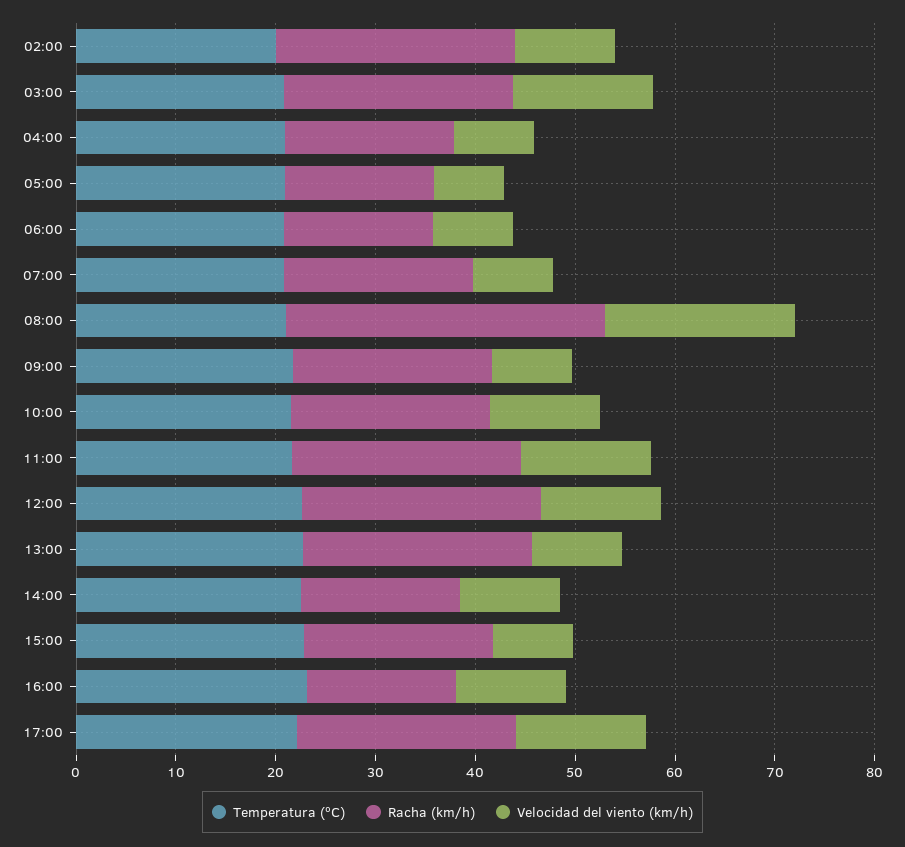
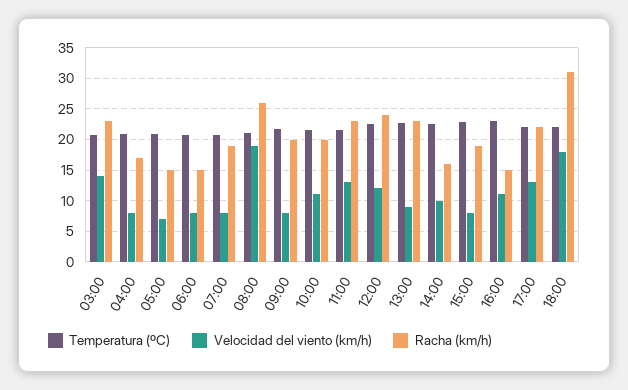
Temperatura (ºC), 02:00: 20 -> none
Racha (km/h), 02:00: 24 -> none
Velocidad del viento (km/h), 02:00: 10 -> none
Racha (km/h), 08:00: 32 -> 26
Temperatura (ºC), 18:00: none -> 22
Velocidad del viento (km/h), 18:00: none -> 18
Racha (km/h), 18:00: none -> 31

